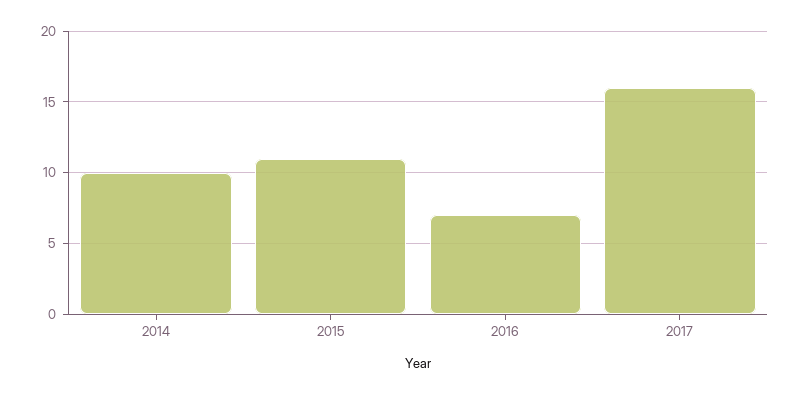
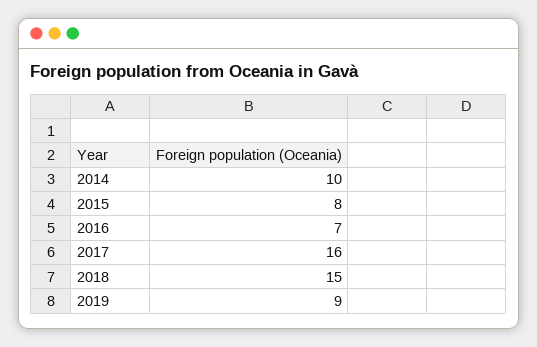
2015: 11 -> 8
2018: none -> 15
2019: none -> 9

